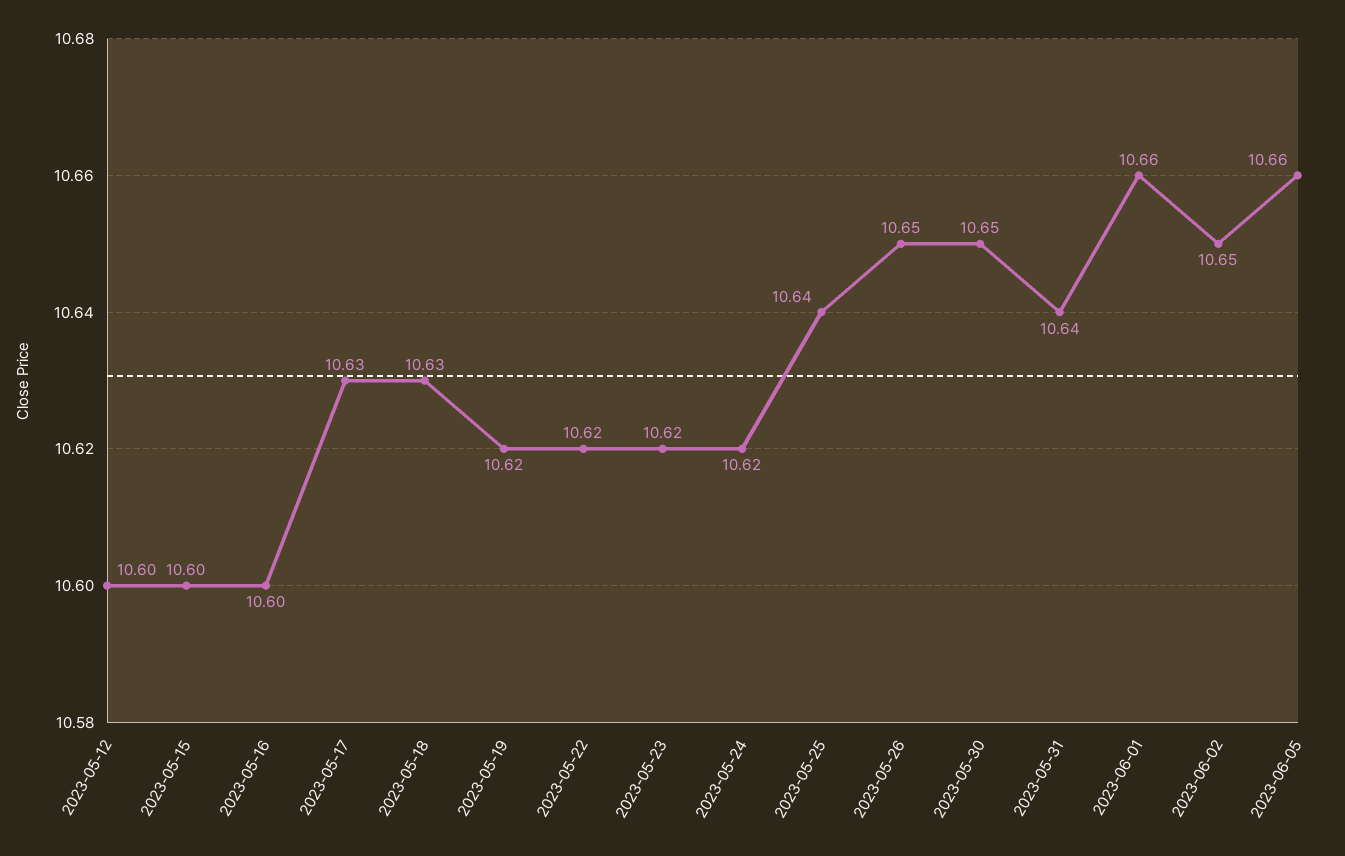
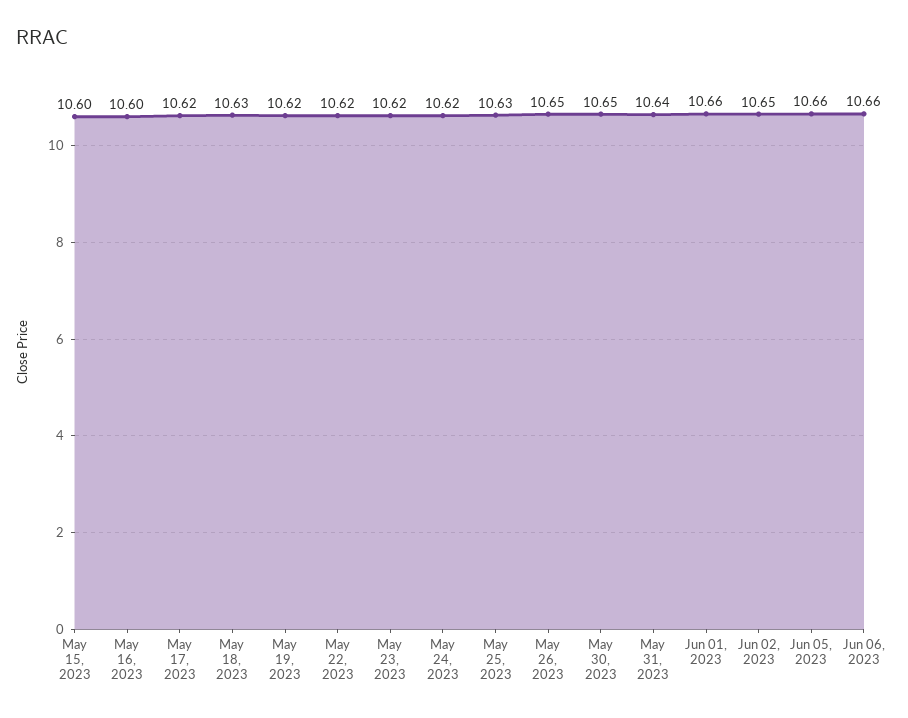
2023-05-12: 10.6 -> none
2023-05-17: 10.63 -> 10.62
2023-05-25: 10.64 -> 10.63
Jun 06, 2023: none -> 10.66

